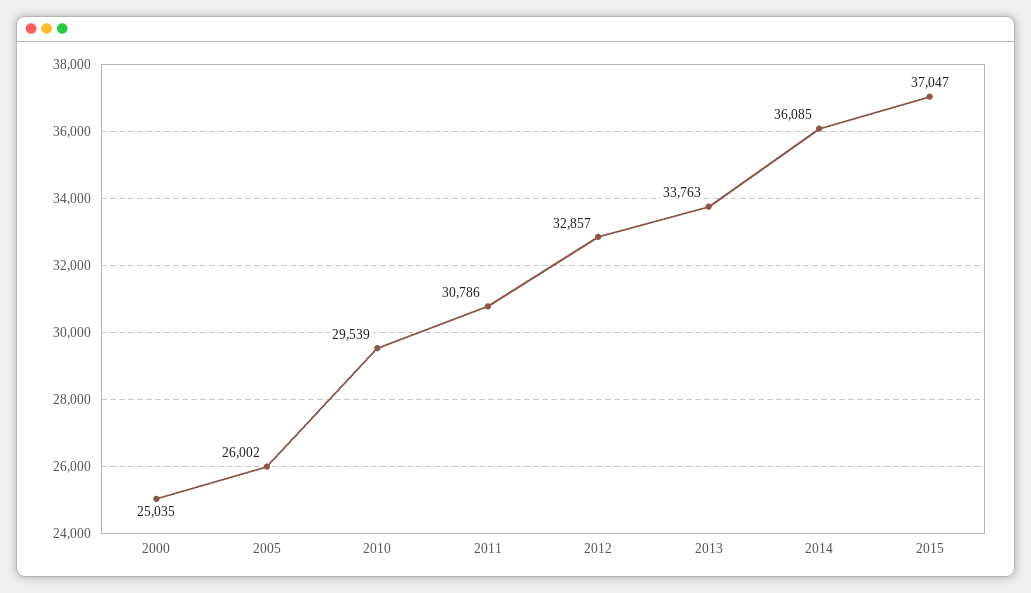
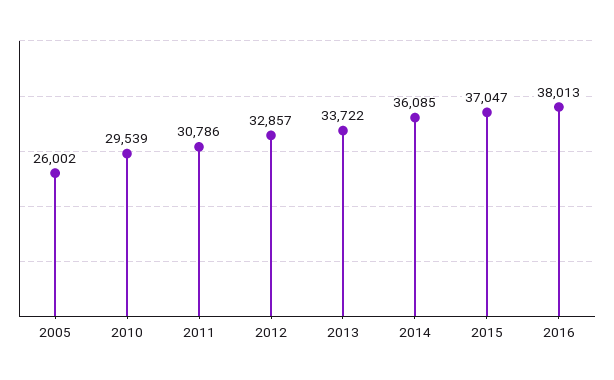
2000: 25035 -> none
2013: 33763 -> 33722
2016: none -> 38013

